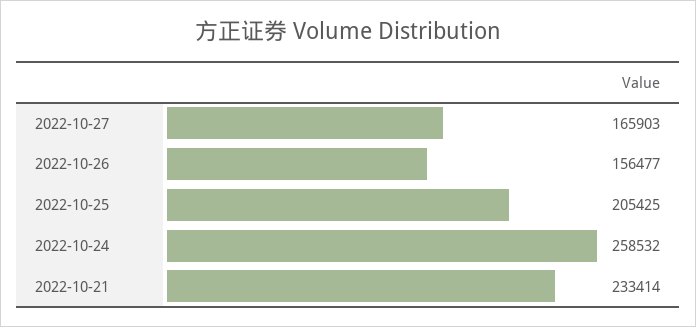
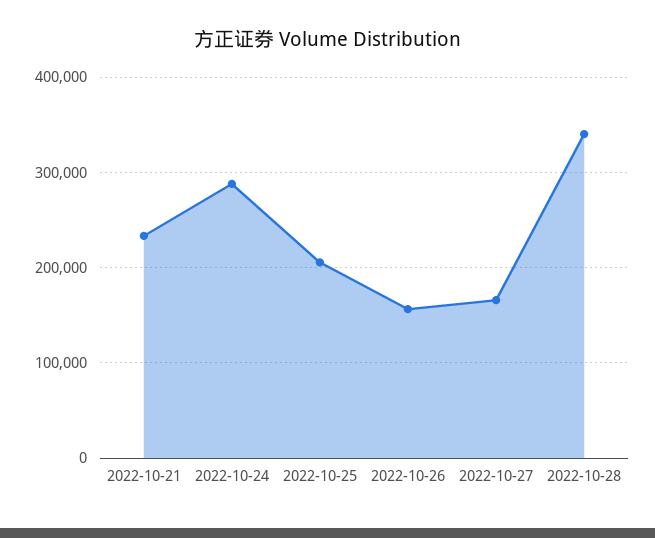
2022-10-24: 258532 -> 290000
2022-10-28: none -> 340000

